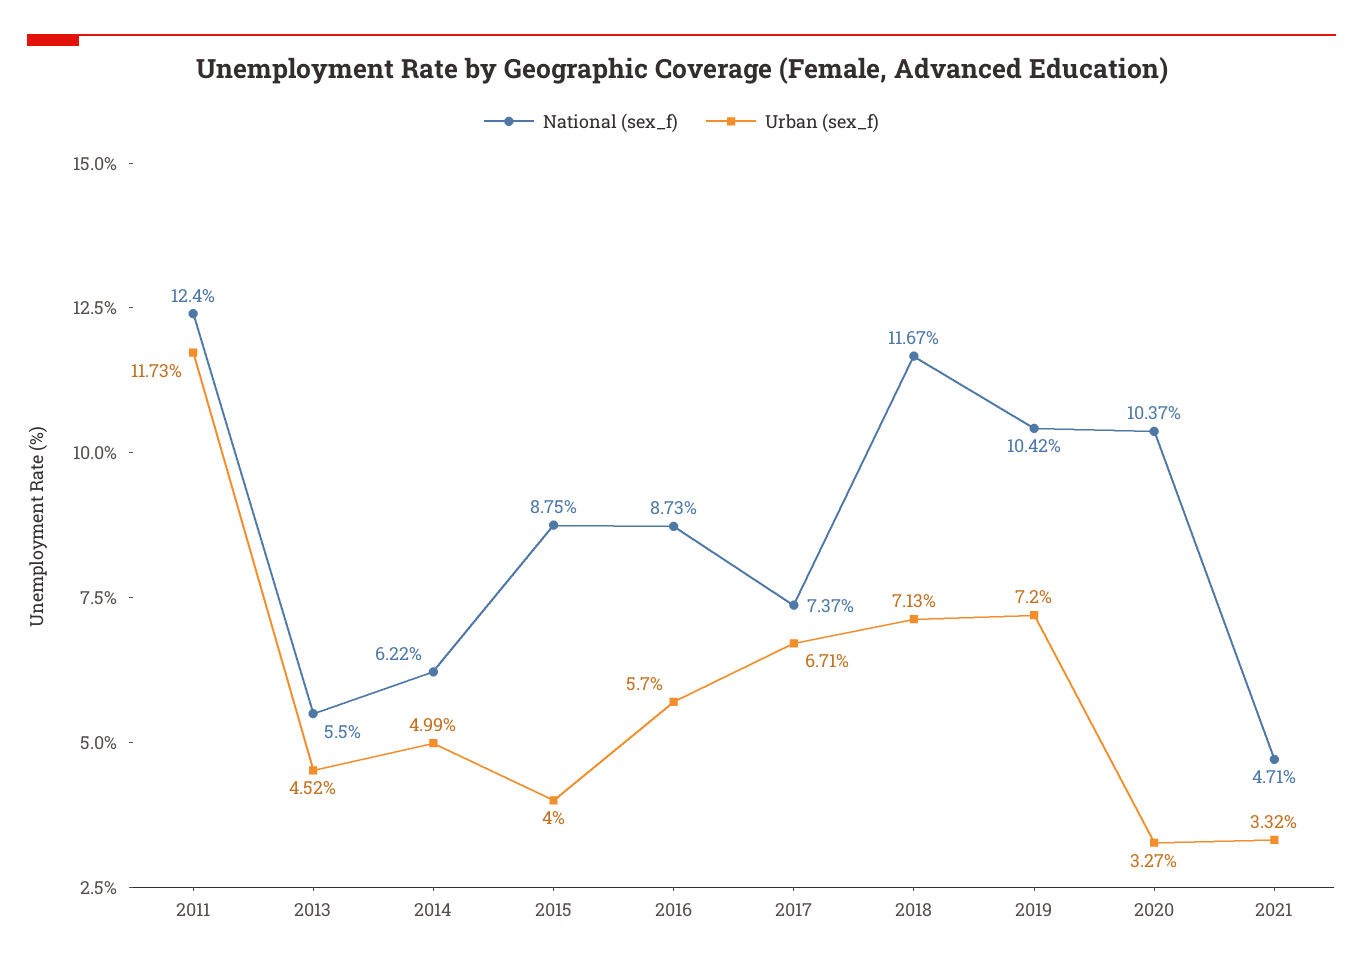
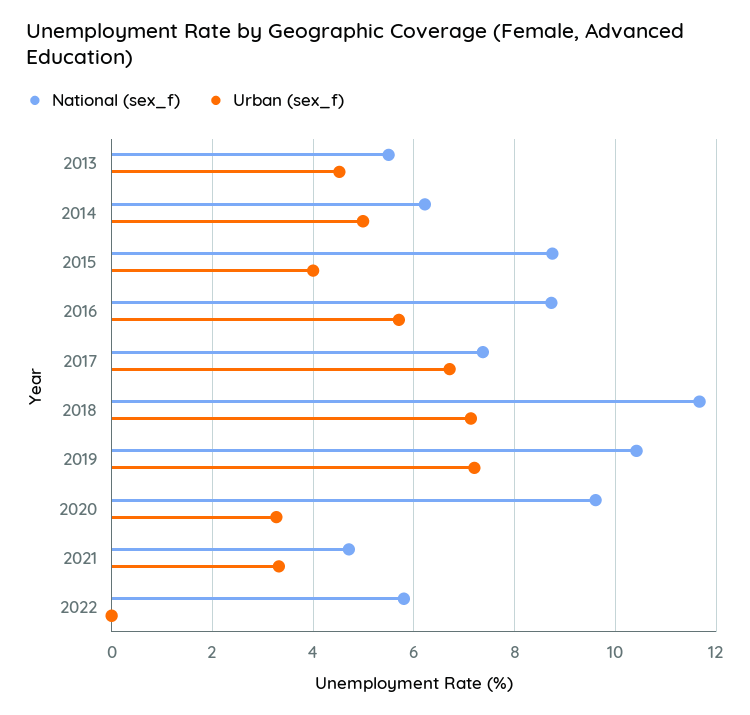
National (sex_f), 2011: 12.4 -> none
Urban (sex_f), 2011: 11.73 -> none
National (sex_f), 2020: 10.37 -> 9.6
National (sex_f), 2022: none -> 5.8
Urban (sex_f), 2022: none -> 0

